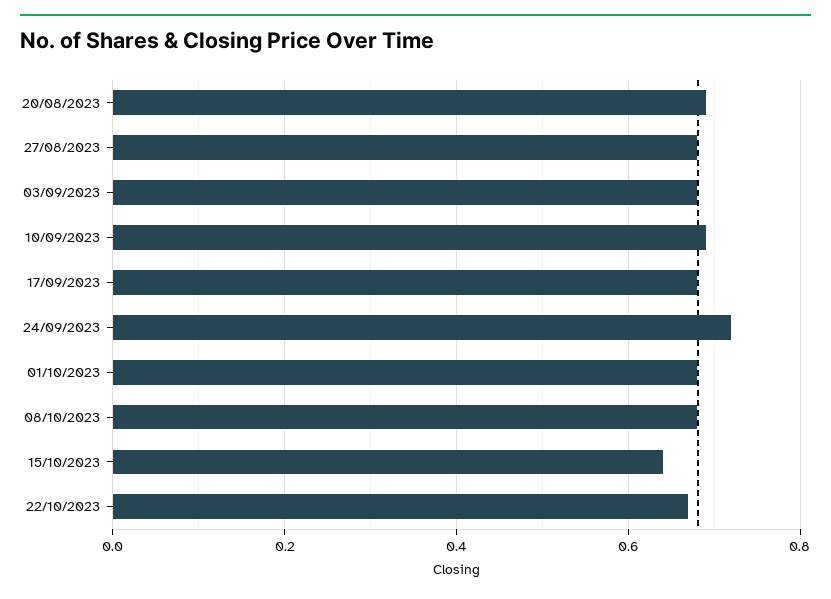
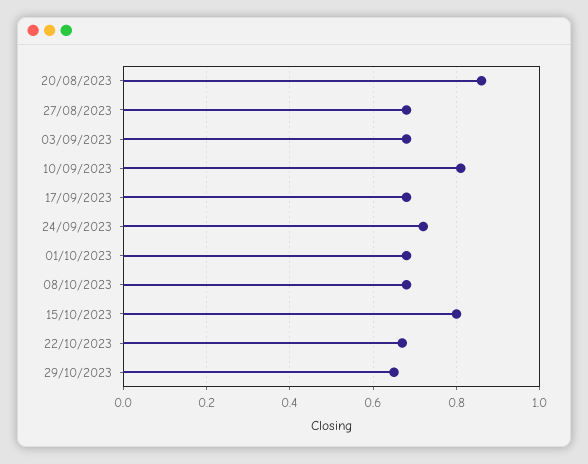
20/08/2023: 0.7 -> 0.85
10/09/2023: 0.7 -> 0.8
15/10/2023: 0.65 -> 0.8
29/10/2023: none -> 0.65

